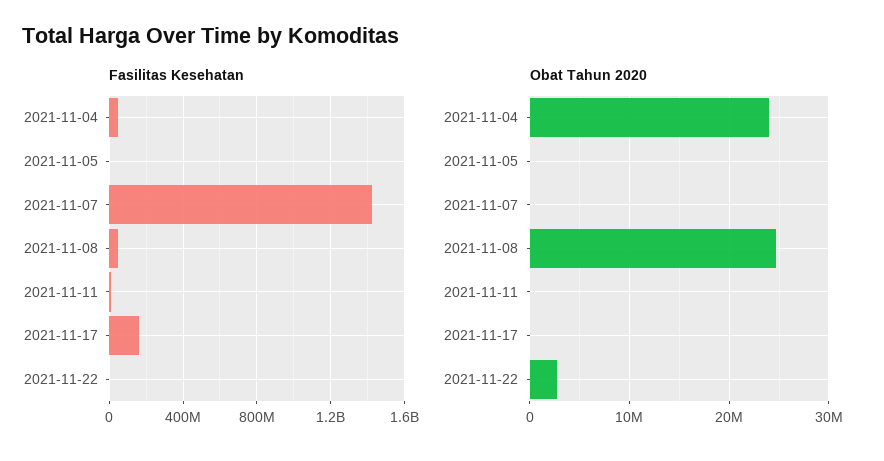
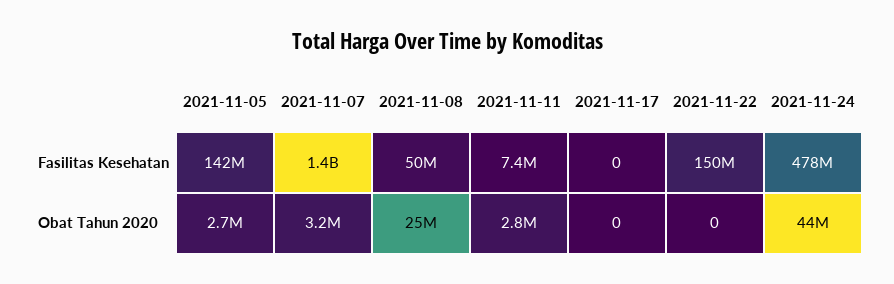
Fasilitas Kesehatan, 2021-11-04: 50000000 -> none
Fasilitas Kesehatan, 2021-11-05: 0 -> 142000000
Fasilitas Kesehatan, 2021-11-17: 150000000 -> 0
Fasilitas Kesehatan, 2021-11-22: 0 -> 150000000
Obat Tahun 2020, 2021-11-04: 24000000 -> none
Obat Tahun 2020, 2021-11-05: 0 -> 2700000
Obat Tahun 2020, 2021-11-07: 0 -> 3200000
Obat Tahun 2020, 2021-11-11: 0 -> 2800000
Obat Tahun 2020, 2021-11-22: 3000000 -> 0
Fasilitas Kesehatan, 2021-11-24: none -> 478000000
Obat Tahun 2020, 2021-11-24: none -> 44000000

